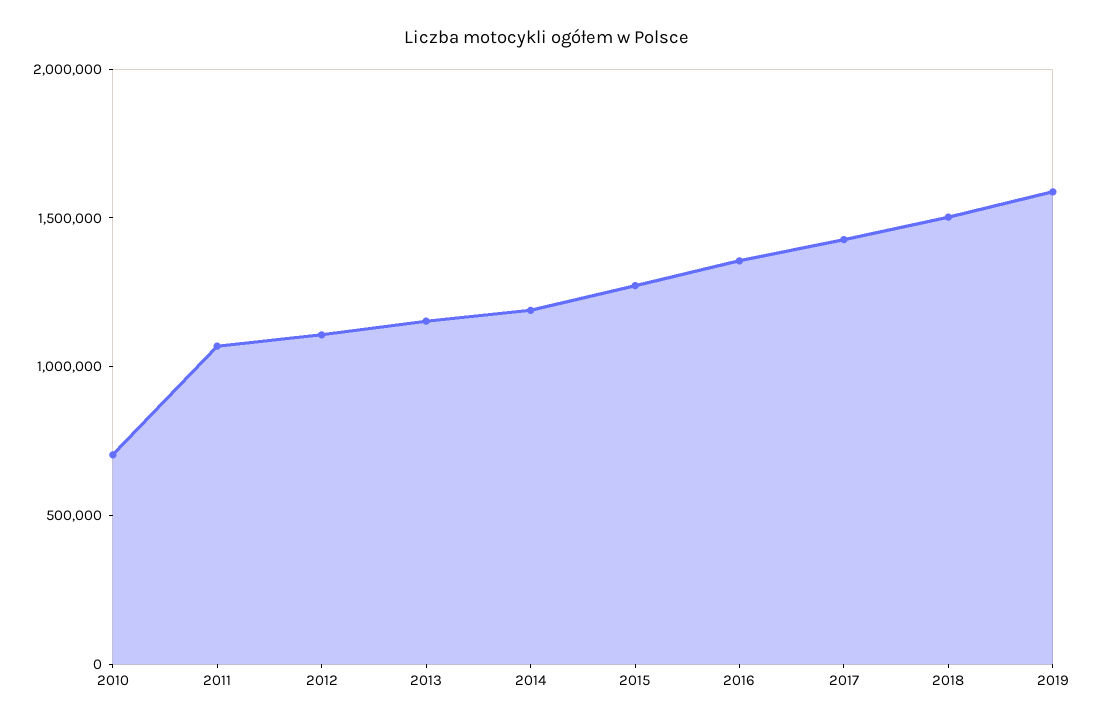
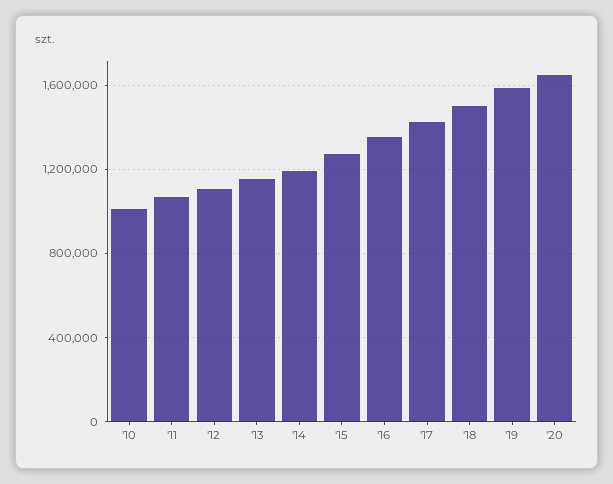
2010: 700000 -> 1000000
'20: none -> 1650000

